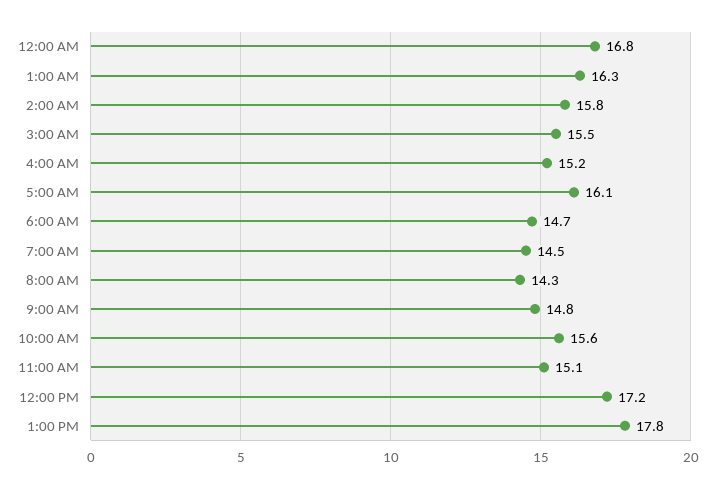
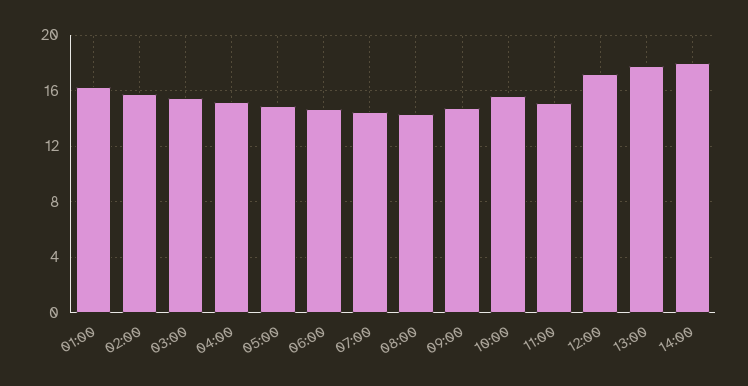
12:00 AM: 16.8 -> none
5:00 AM: 16.1 -> 15
14:00: none -> 18

